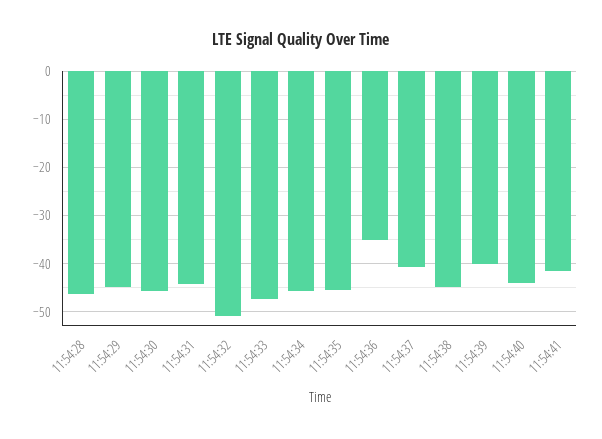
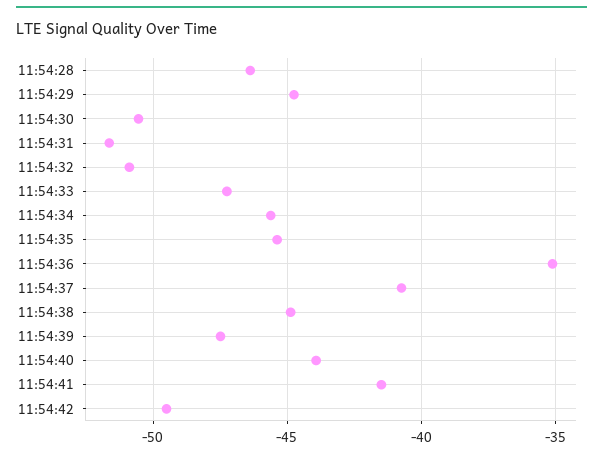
11:54:30: -46 -> -50.5
11:54:31: -44 -> -51.5
11:54:39: -40 -> -47.5
11:54:42: none -> -49.5

